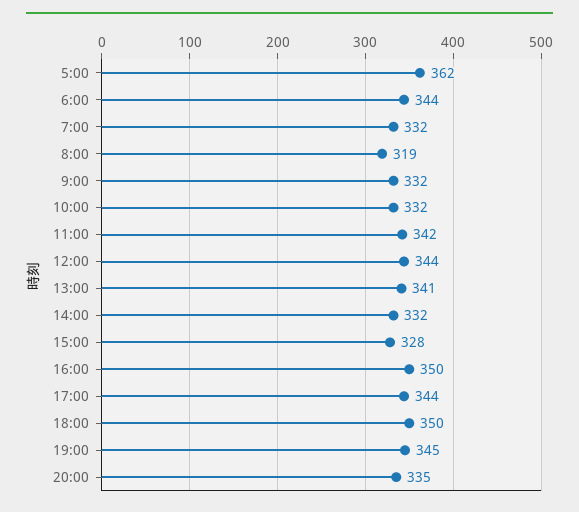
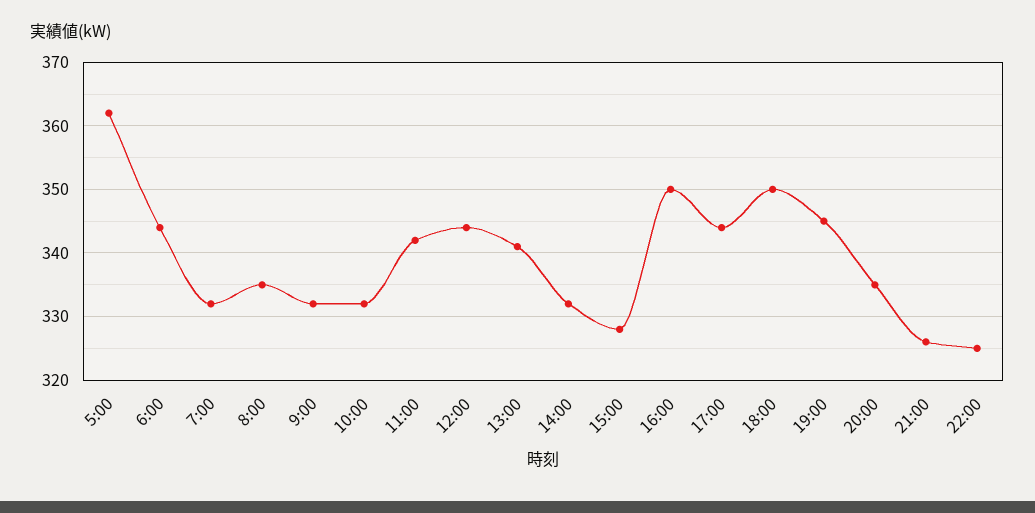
8:00: 319 -> 335
21:00: none -> 326
22:00: none -> 325

